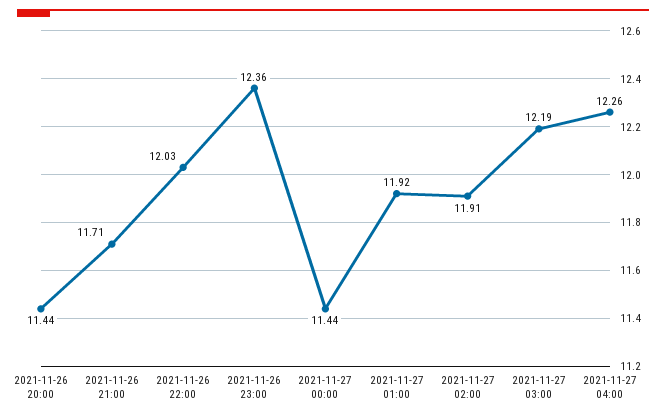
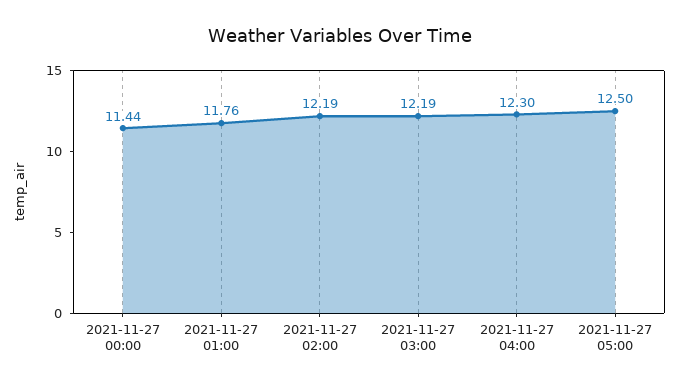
2021-11-26 20:00: 11.44 -> none
2021-11-26 21:00: 11.71 -> none
2021-11-26 22:00: 12.03 -> none
2021-11-26 23:00: 12.36 -> none
2021-11-27 01:00: 11.92 -> 11.76
2021-11-27 02:00: 11.91 -> 12.19
2021-11-27 04:00: 12.26 -> 12.3
2021-11-27 05:00: none -> 12.5

